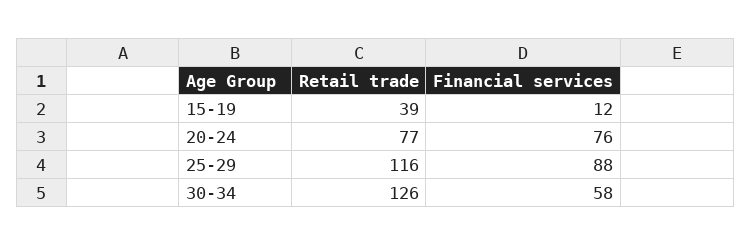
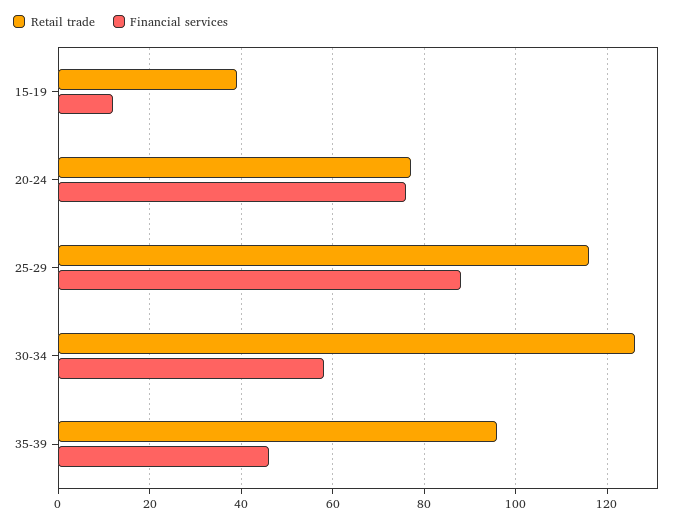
Retail trade, 35-39: none -> 95
Financial services, 35-39: none -> 45

